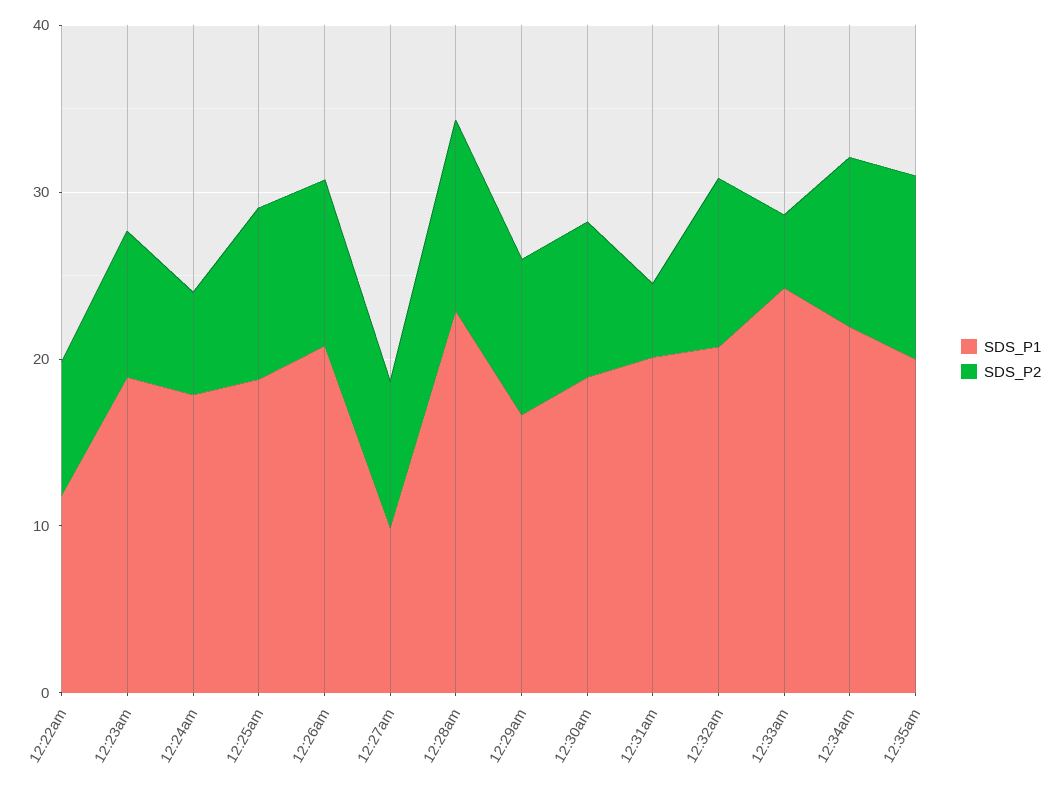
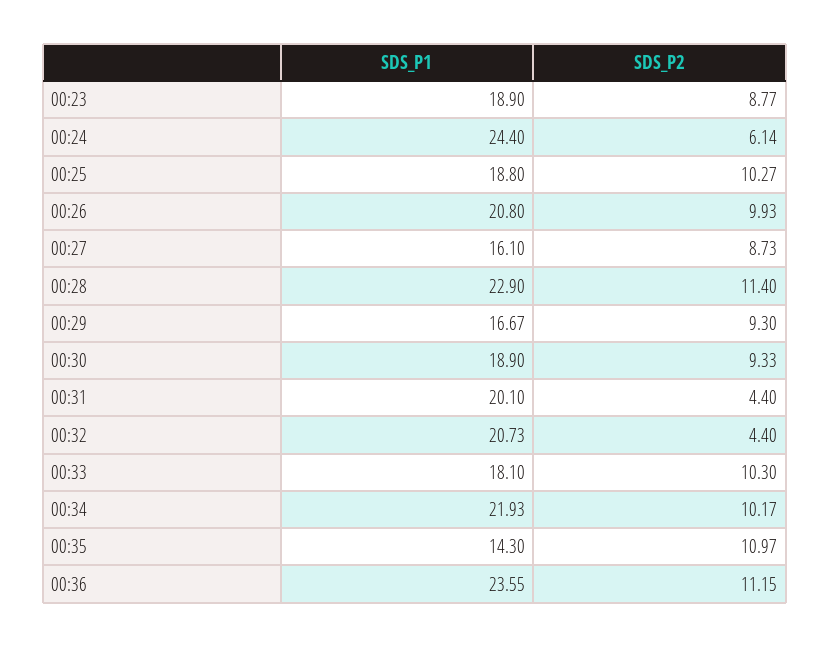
SDS_P1, 12:22am: 12 -> none
SDS_P2, 12:22am: 8 -> none
SDS_P1, 12:24am: 18 -> 24.4
SDS_P1, 12:27am: 10 -> 16.1
SDS_P2, 12:32am: 10 -> 4.4
SDS_P1, 12:33am: 24 -> 18.1
SDS_P2, 12:33am: 4 -> 10.3
SDS_P1, 12:35am: 20 -> 14.3
SDS_P1, 00:36: none -> 23.55
SDS_P2, 00:36: none -> 11.15

